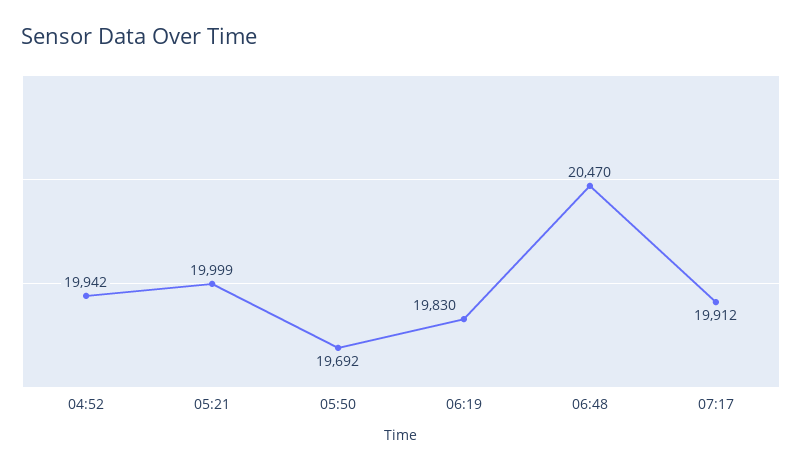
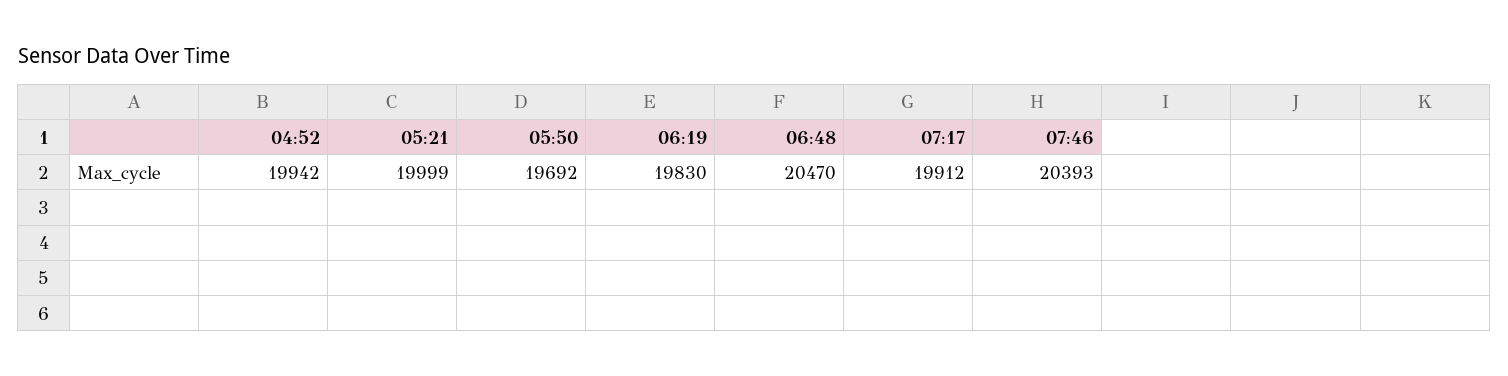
07:46: none -> 20393

